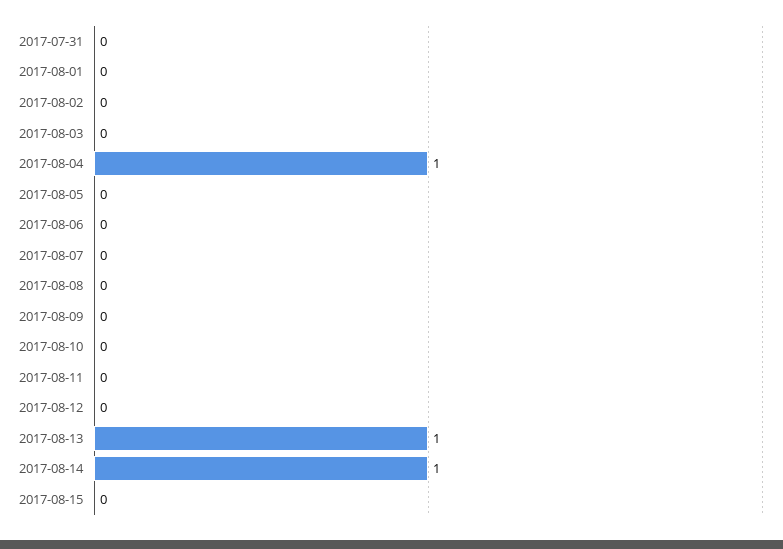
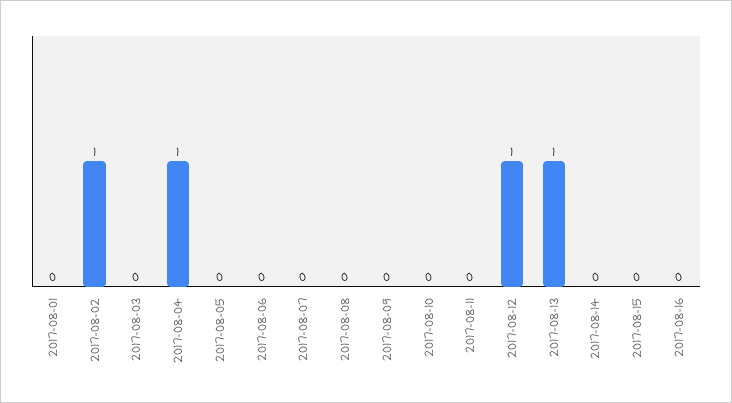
2017-07-31: 0 -> none
2017-08-02: 0 -> 1
2017-08-12: 0 -> 1
2017-08-14: 1 -> 0
2017-08-16: none -> 0

